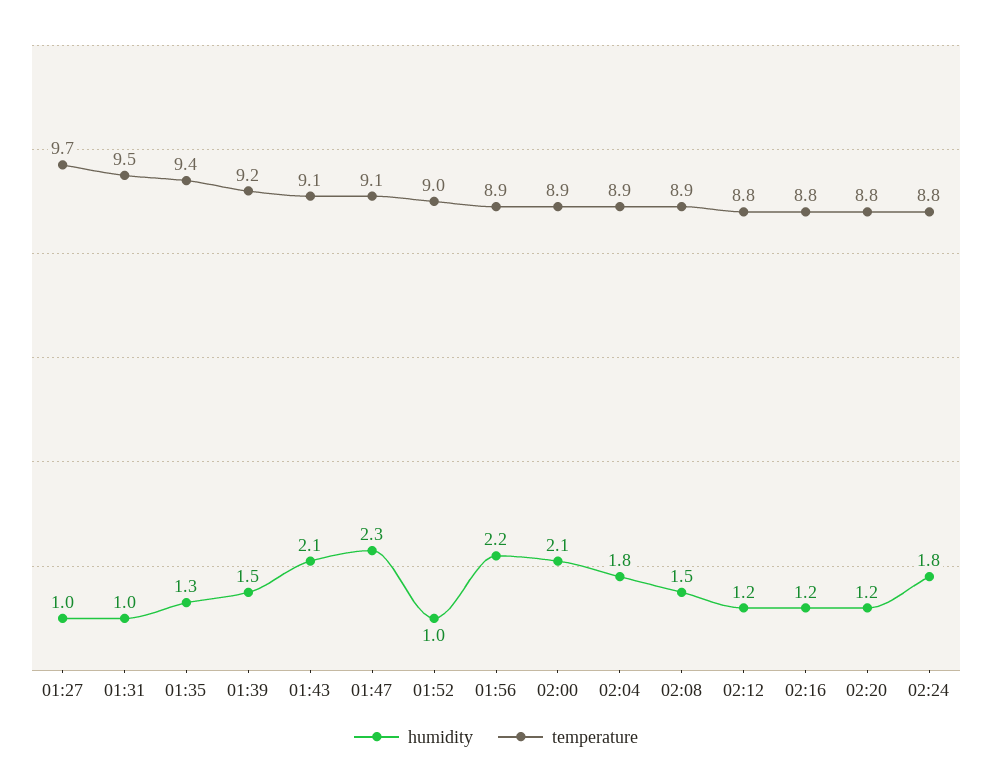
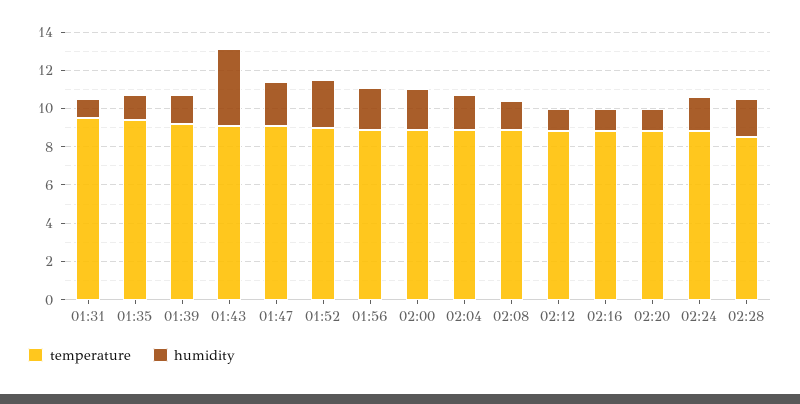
humidity, 01:27: 1 -> none
temperature, 01:27: 9.7 -> none
humidity, 01:43: 2.1 -> 4
humidity, 01:52: 1 -> 2.5
temperature, 02:28: none -> 8.5
humidity, 02:28: none -> 2

